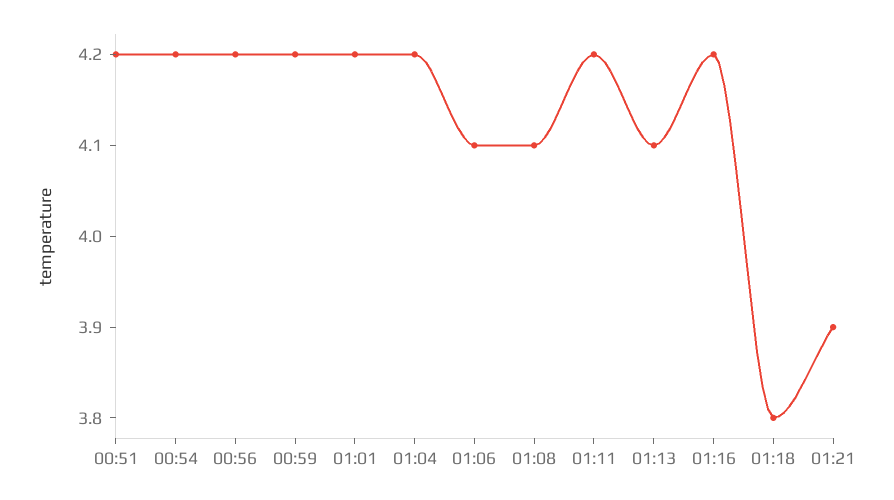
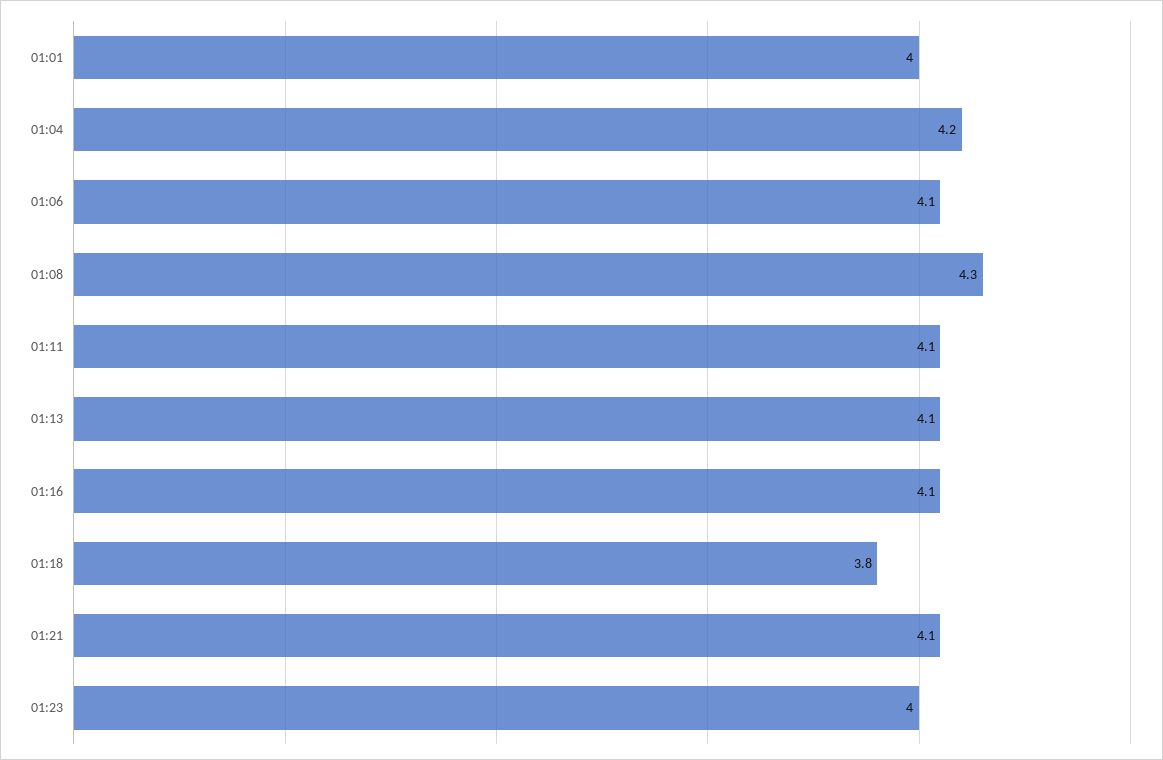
00:51: 4.2 -> none
00:54: 4.2 -> none
00:56: 4.2 -> none
00:59: 4.2 -> none
01:01: 4.2 -> 4
01:08: 4.1 -> 4.3
01:11: 4.2 -> 4.1
01:16: 4.2 -> 4.1
01:21: 3.9 -> 4.1
01:23: none -> 4

